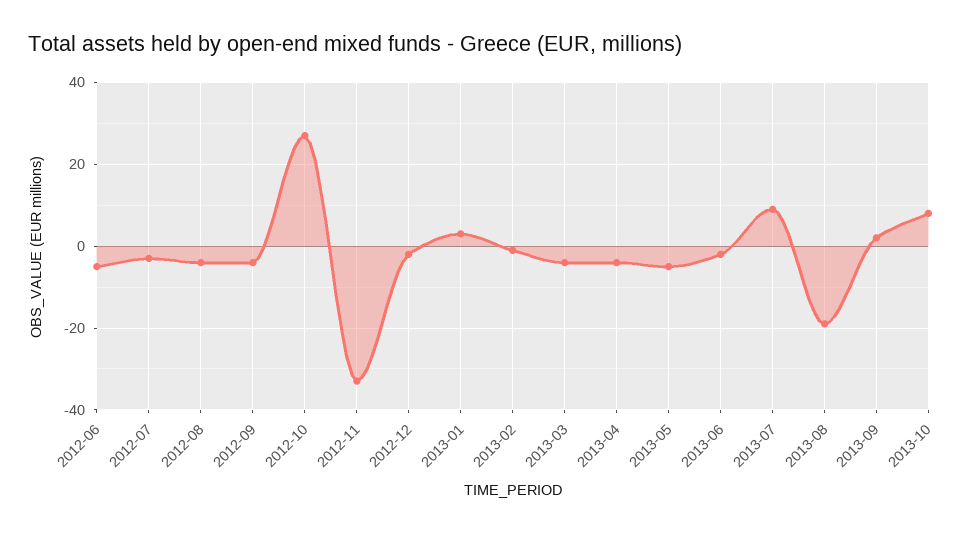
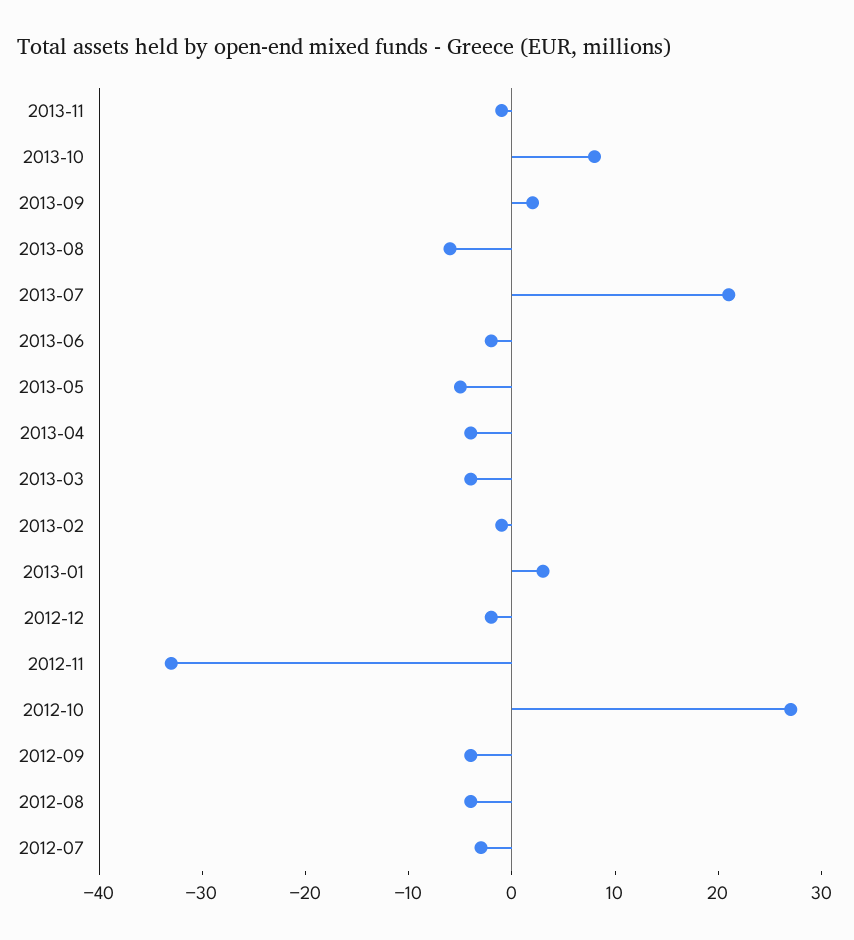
2012-06: -5 -> none
2013-07: 10 -> 21
2013-08: -20 -> -6
2013-11: none -> -1

